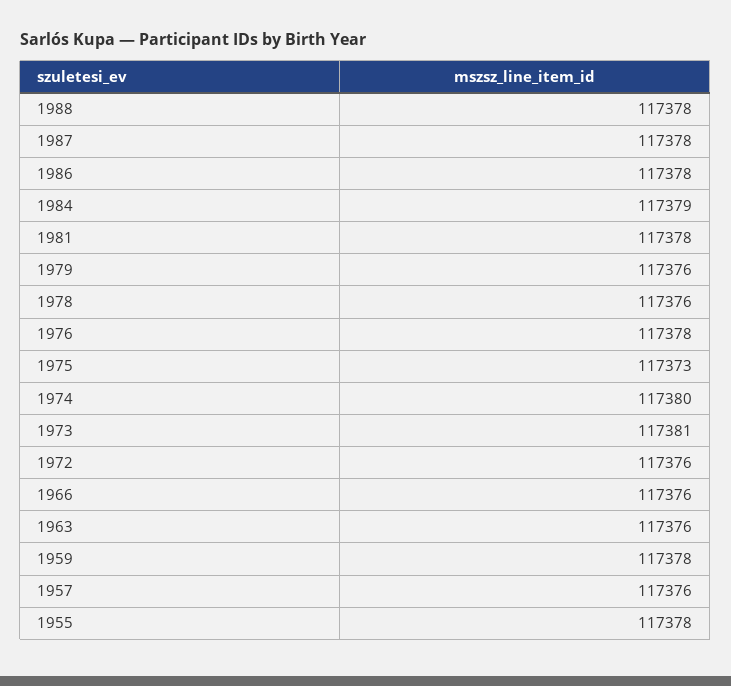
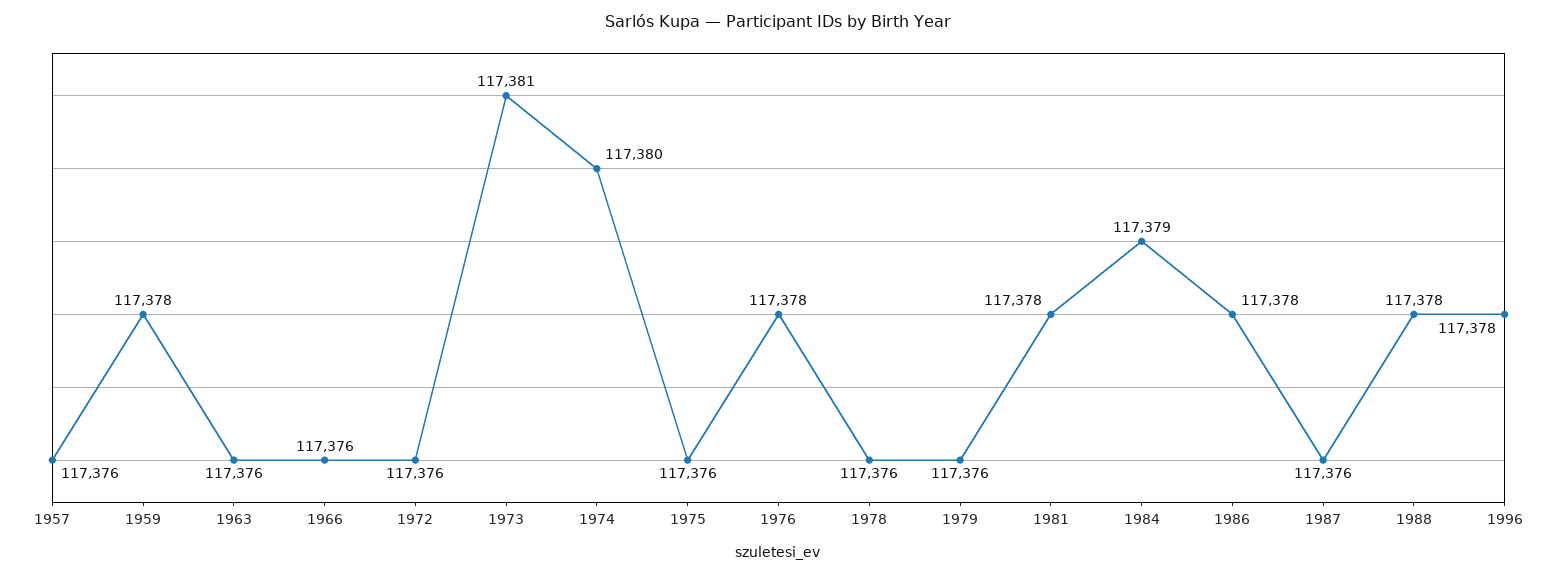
1987: 117378 -> 117376
1975: 117373 -> 117376
1955: 117378 -> none
1996: none -> 117378

